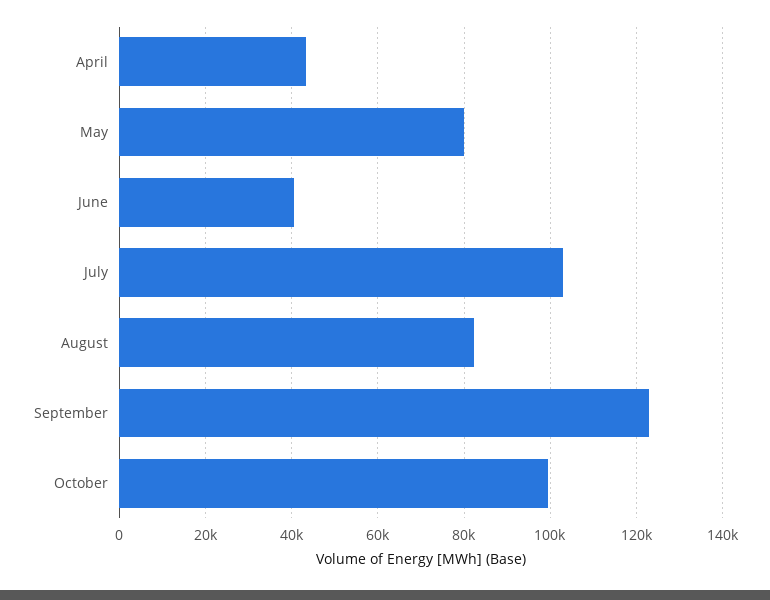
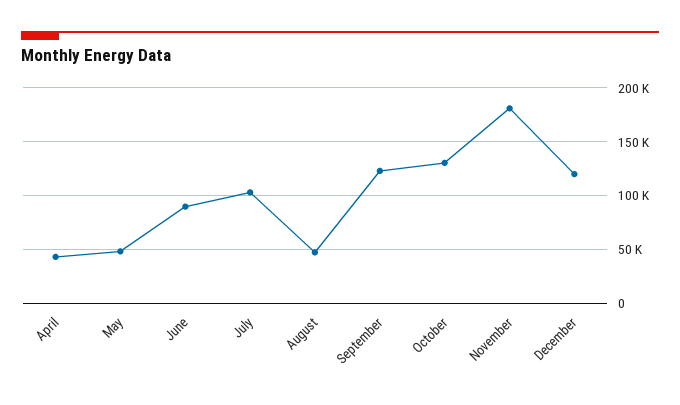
May: 80000 -> 50000
June: 40000 -> 90000
August: 82000 -> 50000
October: 100000 -> 130000
November: none -> 180000
December: none -> 120000

